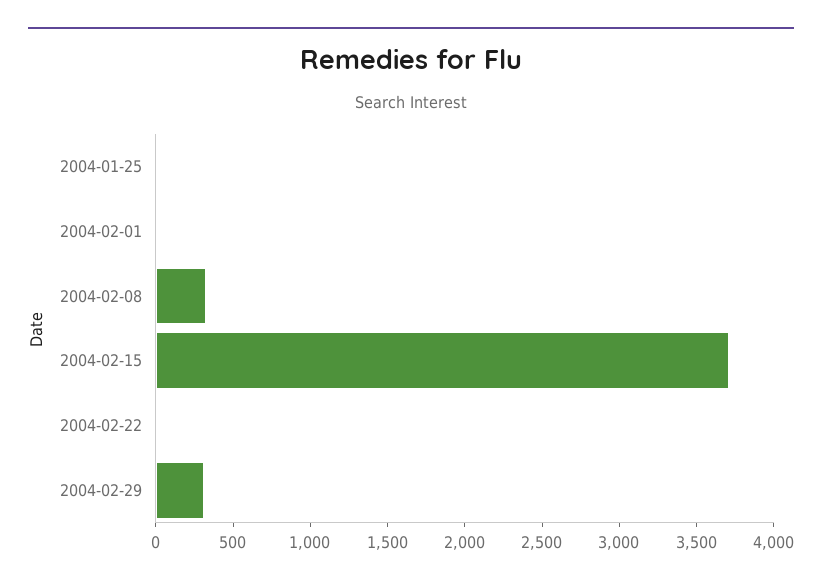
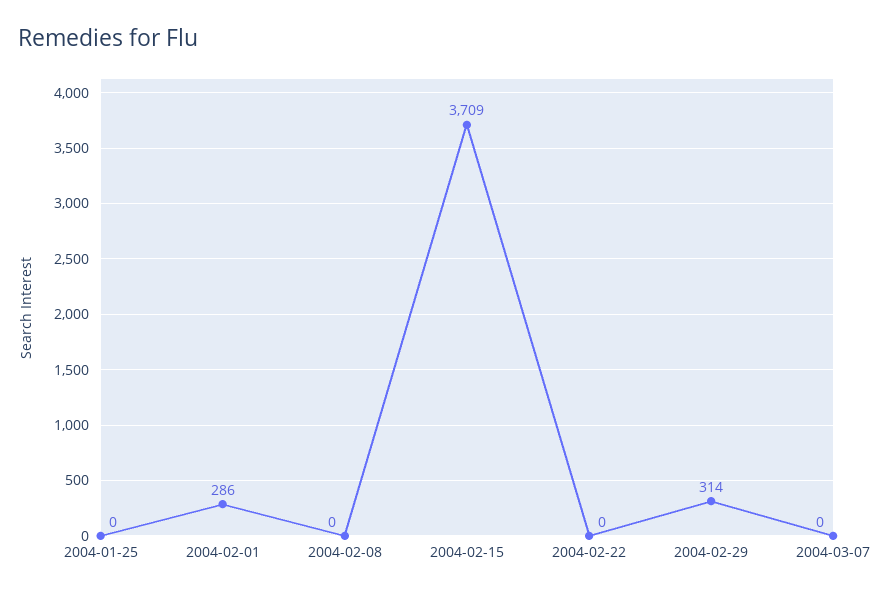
2004-02-01: 0 -> 286
2004-02-08: 300 -> 0
2004-03-07: none -> 0

